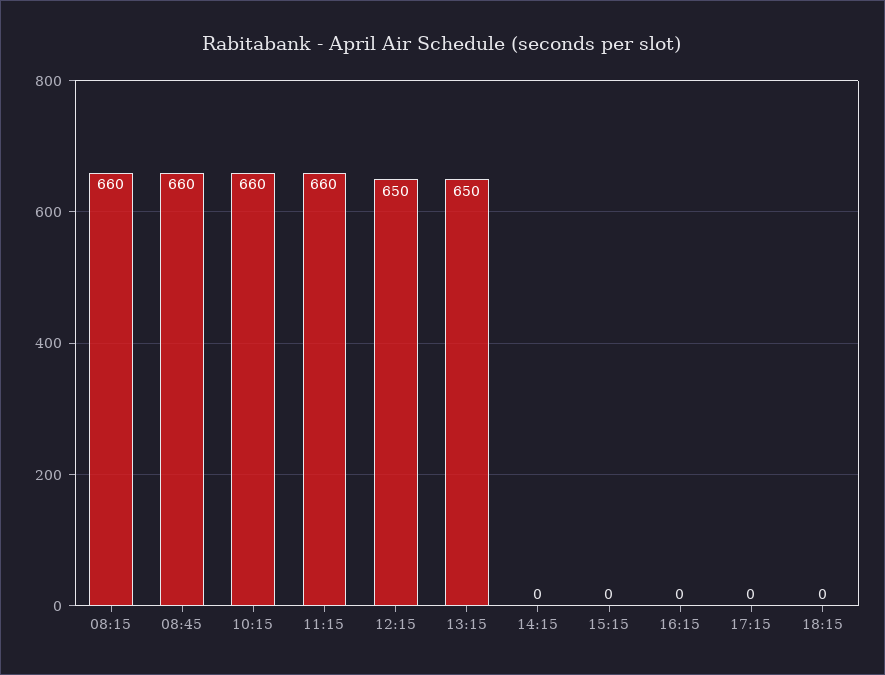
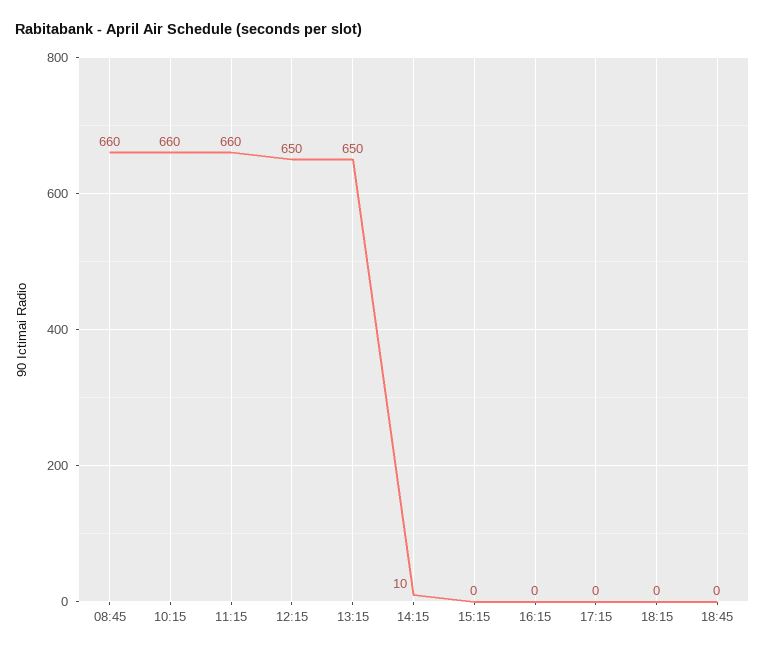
08:15: 660 -> none
14:15: 0 -> 10
18:45: none -> 0

